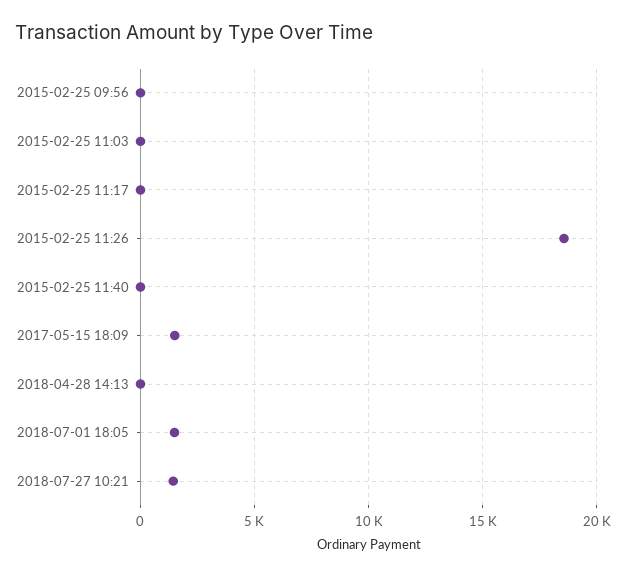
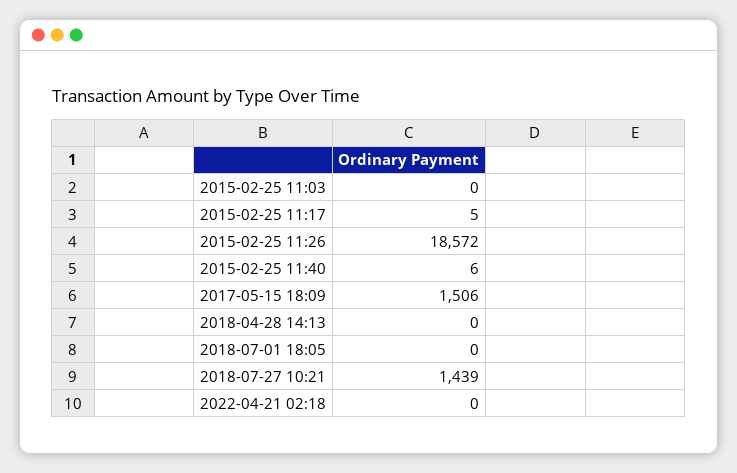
2015-02-25 09:56: 0 -> none
2018-07-01 18:05: 1500 -> 0
2022-04-21 02:18: none -> 0

